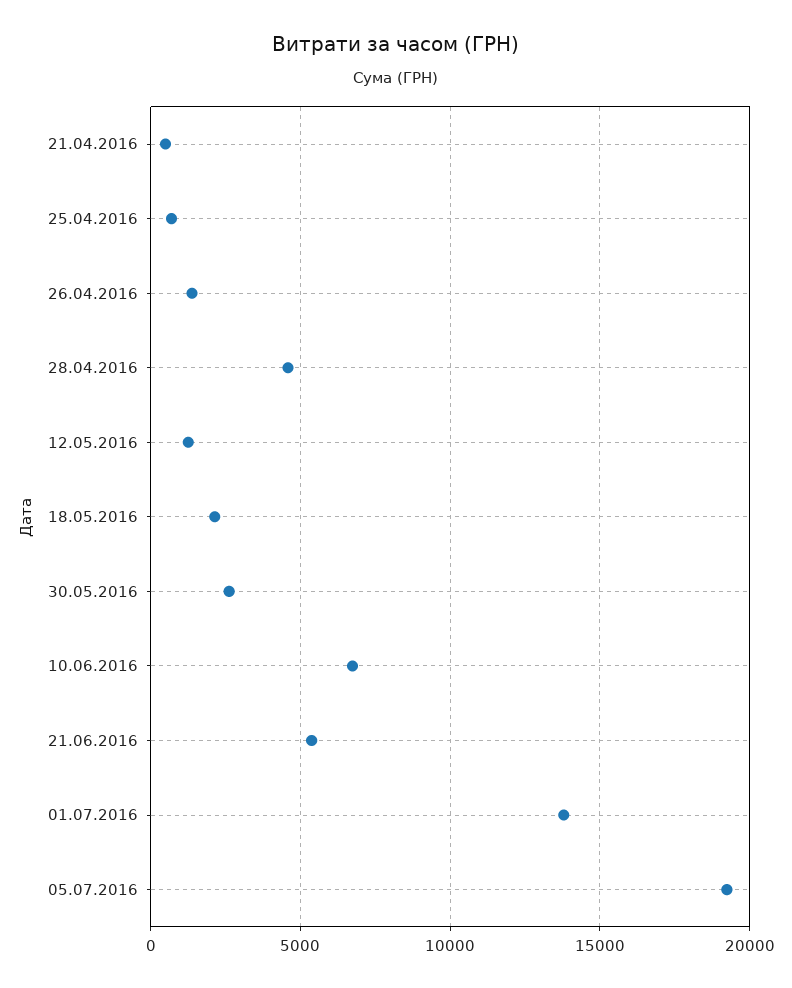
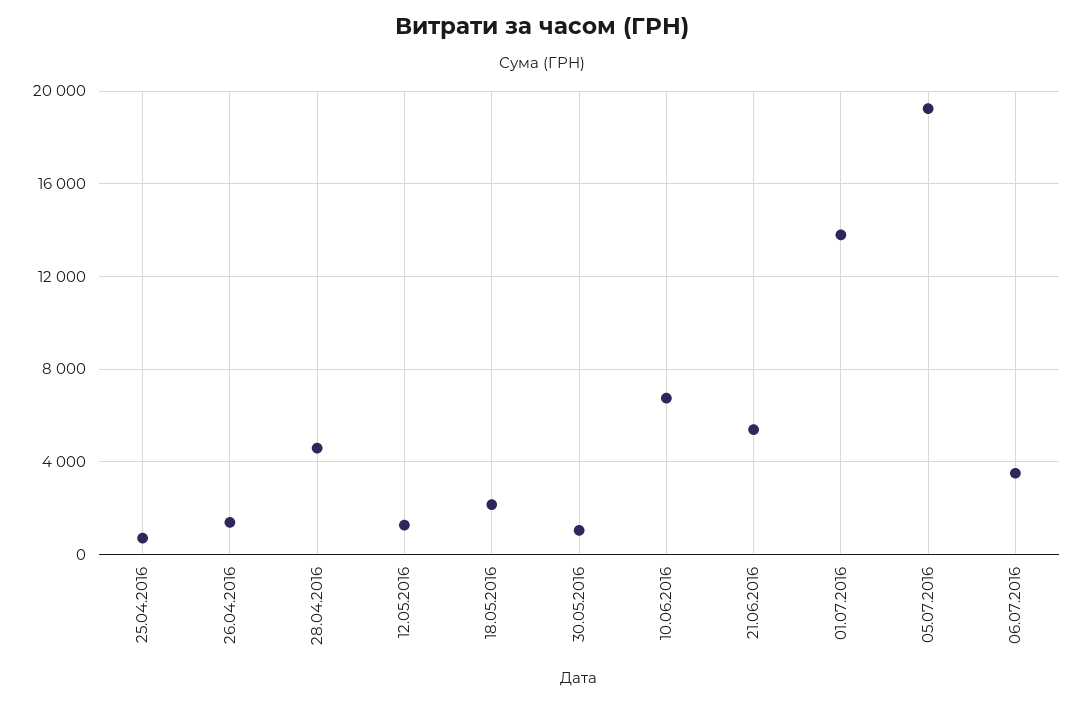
21.04.2016: 500 -> none
30.05.2016: 2500 -> 1000
06.07.2016: none -> 3500

